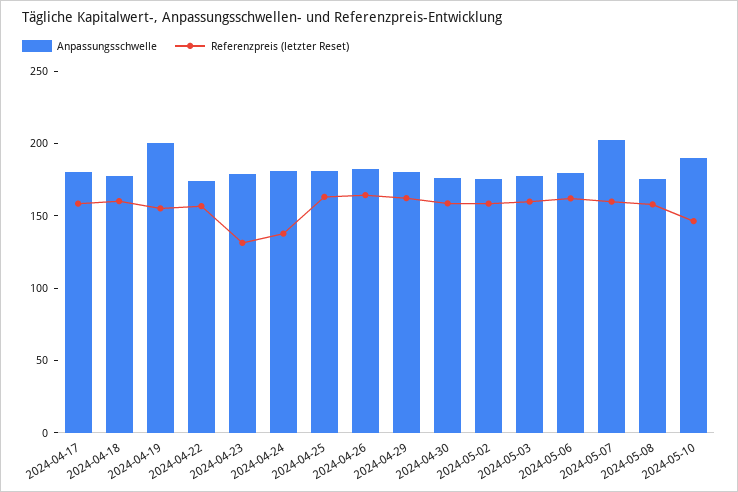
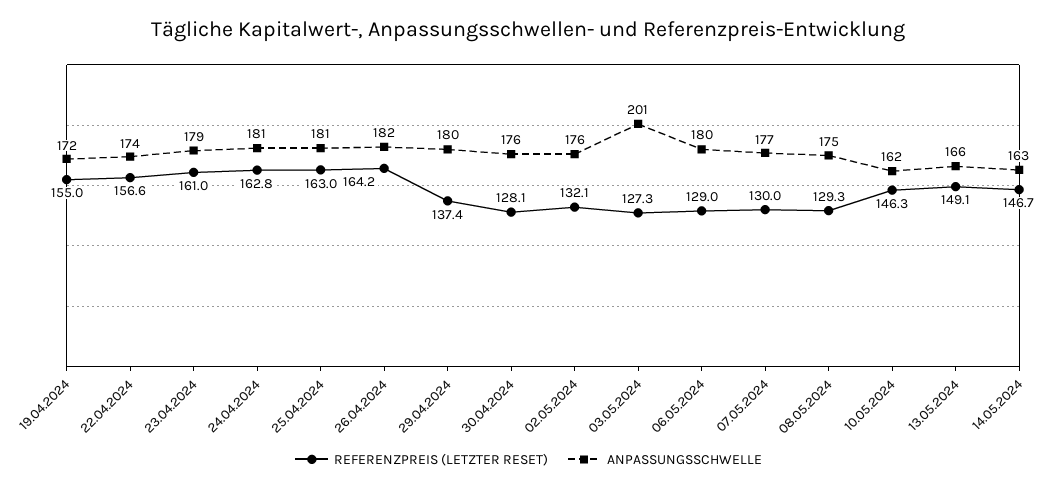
Anpassungsschwelle, 2024-04-17: 180 -> none
Referenzpreis (letzter Reset), 2024-04-17: 160 -> none
Anpassungsschwelle, 2024-04-18: 180 -> none
Referenzpreis (letzter Reset), 2024-04-18: 160 -> none
Anpassungsschwelle, 2024-04-19: 200 -> 172
Referenzpreis (letzter Reset), 2024-04-23: 130 -> 161
Referenzpreis (letzter Reset), 2024-04-24: 140 -> 162.8
Referenzpreis (letzter Reset), 2024-04-29: 160 -> 137.4
Referenzpreis (letzter Reset), 2024-04-30: 160 -> 128.1
Referenzpreis (letzter Reset), 2024-05-02: 160 -> 132.1
Anpassungsschwelle, 2024-05-03: 180 -> 201
Referenzpreis (letzter Reset), 2024-05-03: 160 -> 127.3
Referenzpreis (letzter Reset), 2024-05-06: 160 -> 129
Anpassungsschwelle, 2024-05-07: 200 -> 177
Referenzpreis (letzter Reset), 2024-05-07: 160 -> 130
Referenzpreis (letzter Reset), 2024-05-08: 160 -> 129.3
Anpassungsschwelle, 2024-05-10: 190 -> 162
Referenzpreis (letzter Reset), 13.05.2024: none -> 149.1
Anpassungsschwelle, 13.05.2024: none -> 166
Referenzpreis (letzter Reset), 14.05.2024: none -> 146.7
Anpassungsschwelle, 14.05.2024: none -> 163

